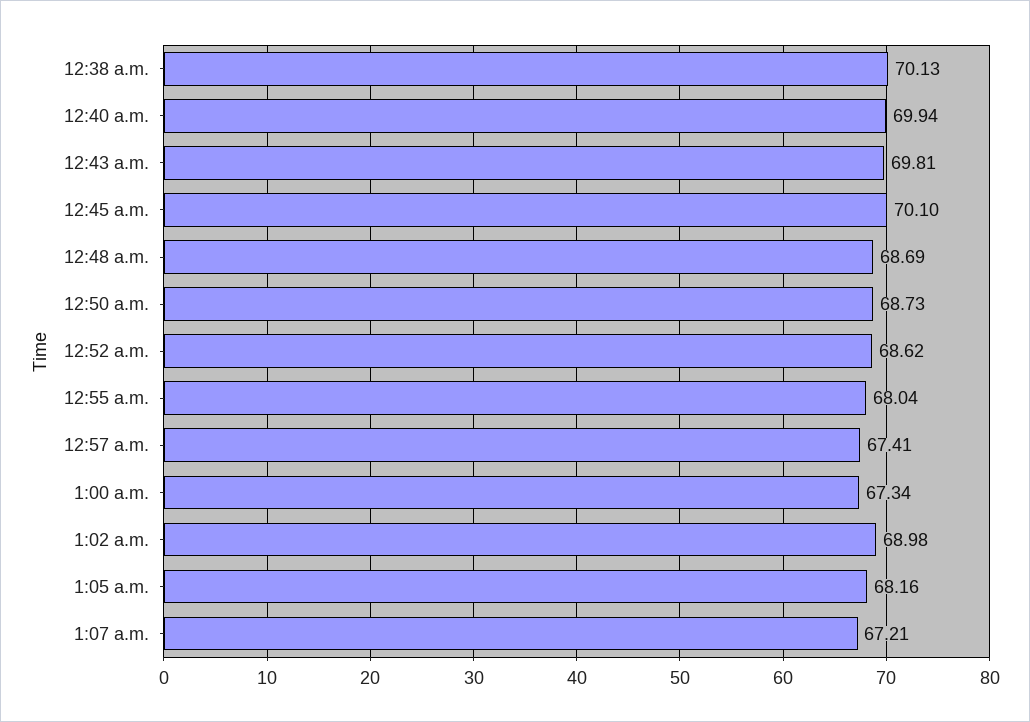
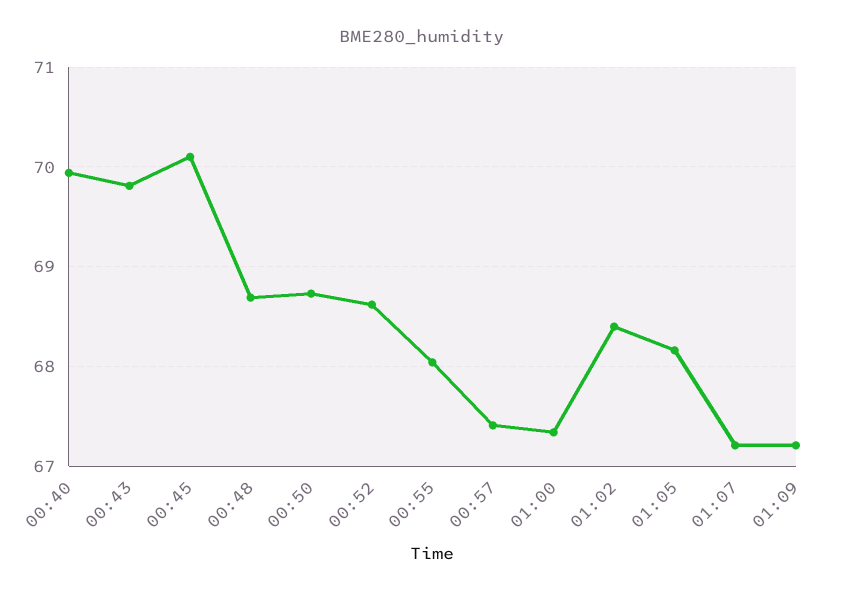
12:38 a.m.: 70.13 -> none
1:02 a.m.: 68.98 -> 68.4
01:09: none -> 67.2

